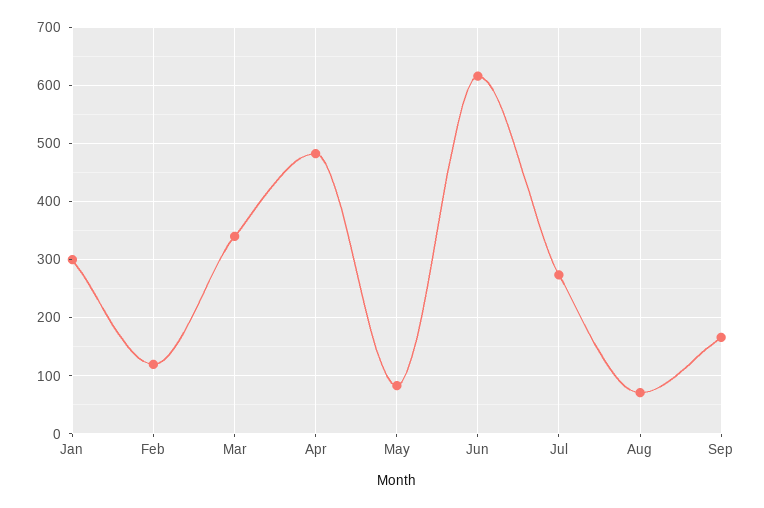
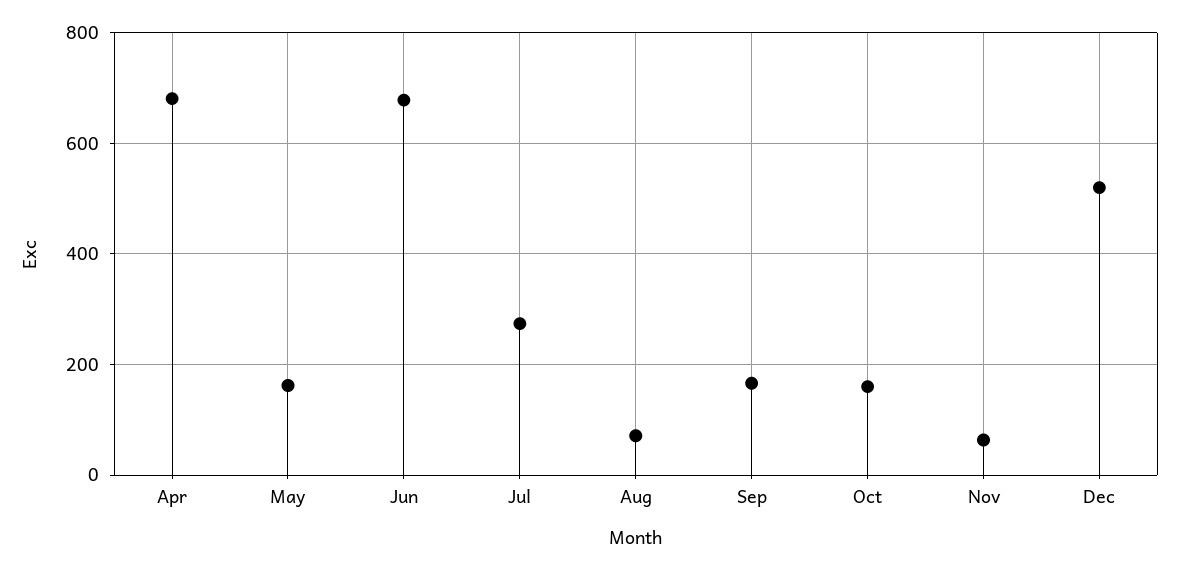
Jan: 300 -> none
Feb: 120 -> none
Mar: 340 -> none
Apr: 480 -> 680
May: 80 -> 160
Jun: 620 -> 680
Oct: none -> 160
Nov: none -> 60
Dec: none -> 520

